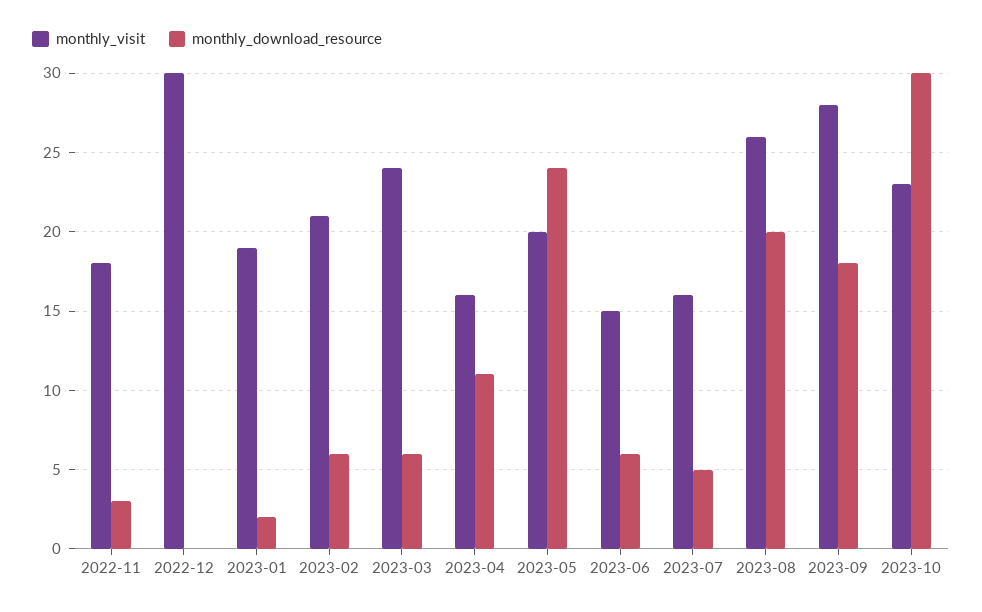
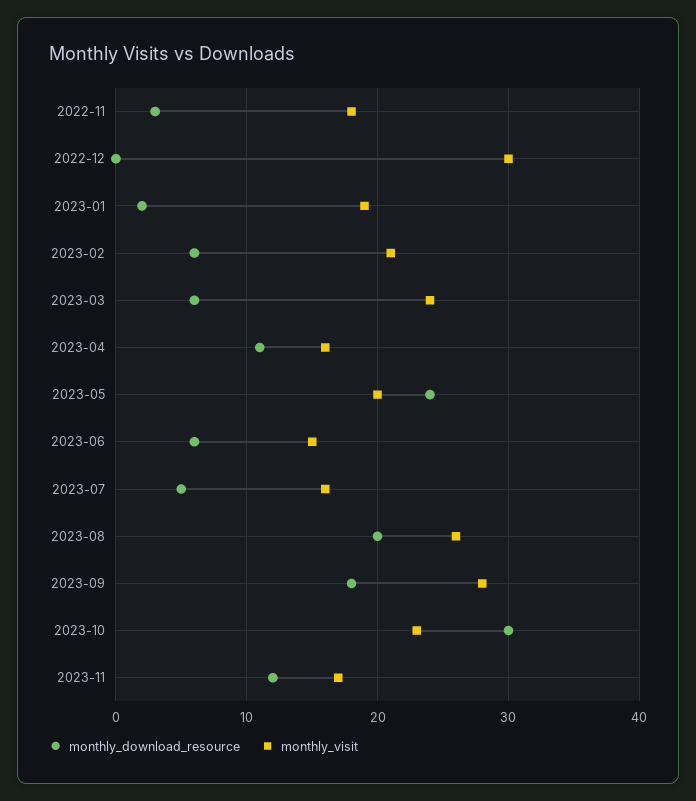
monthly_download_resource, 2023-11: none -> 12
monthly_visit, 2023-11: none -> 17

